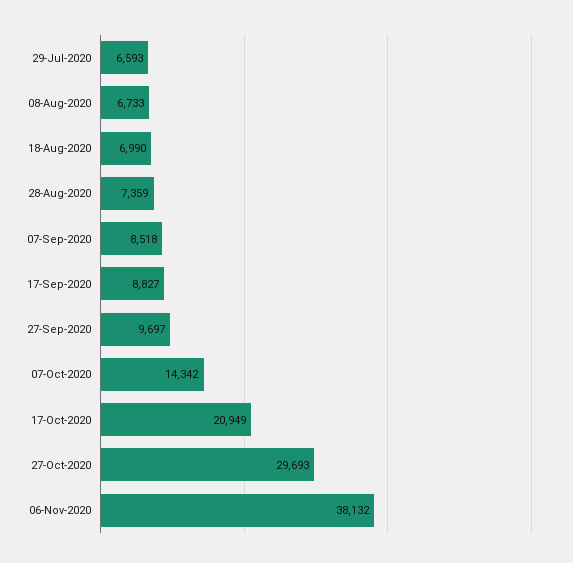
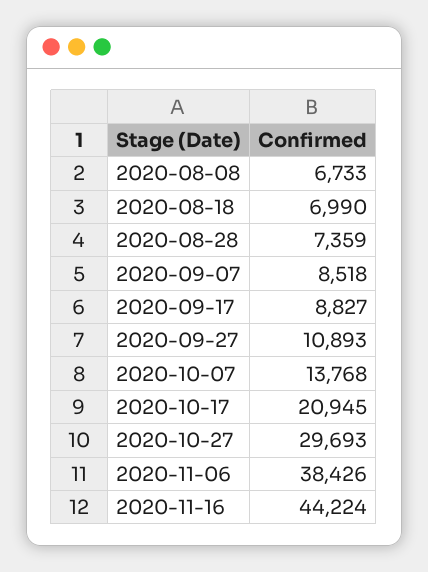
29-Jul-2020: 6593 -> none
27-Sep-2020: 9697 -> 10893
07-Oct-2020: 14342 -> 13768
17-Oct-2020: 20949 -> 20945
06-Nov-2020: 38132 -> 38426
2020-11-16: none -> 44224

